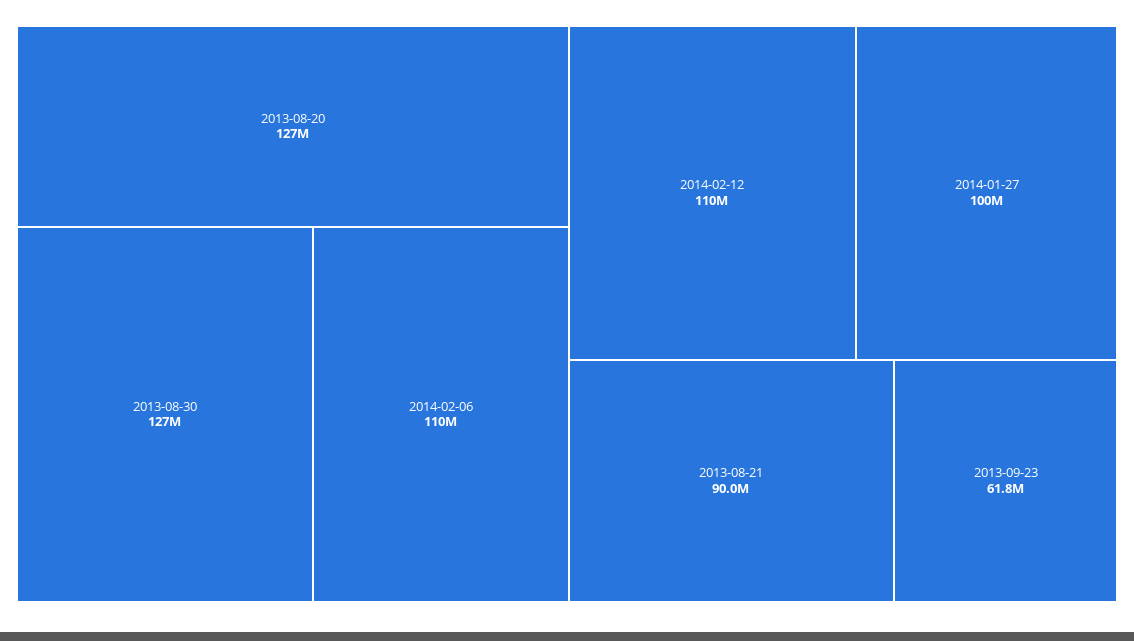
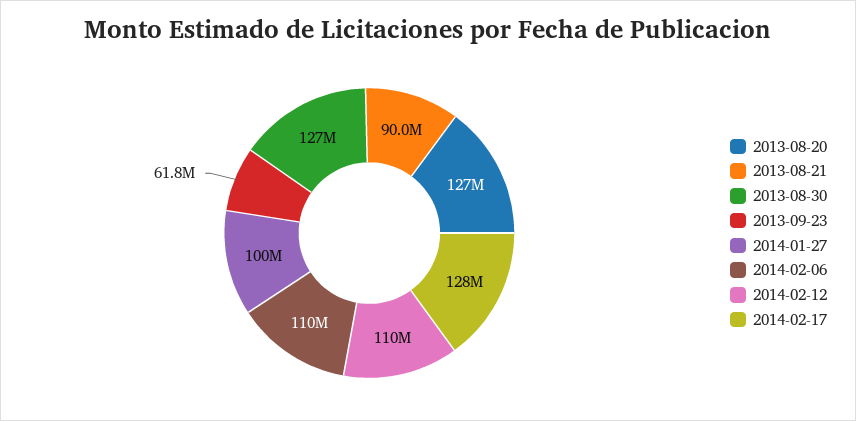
2014-02-17: none -> 128000000

